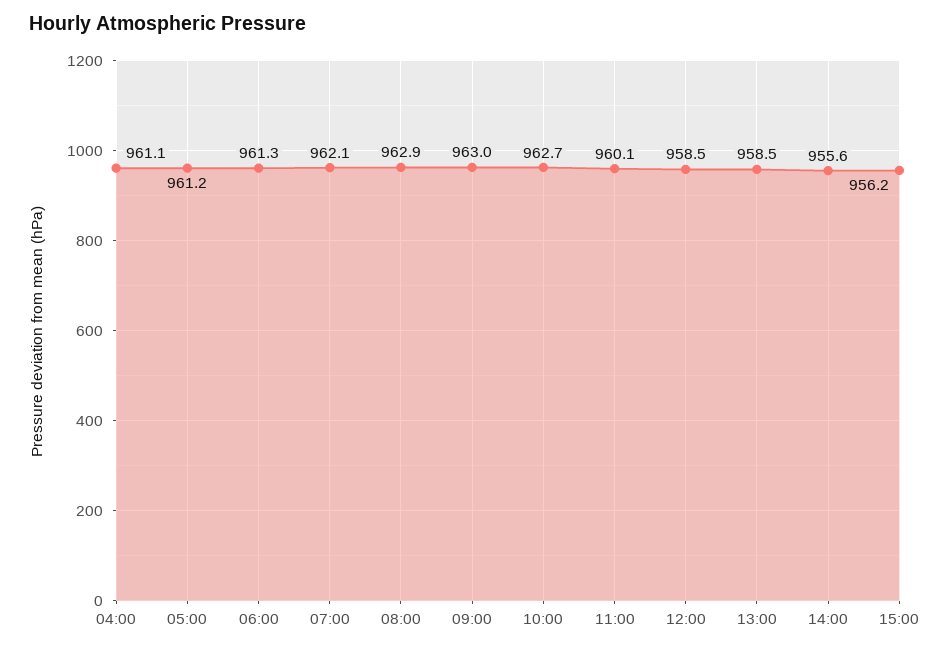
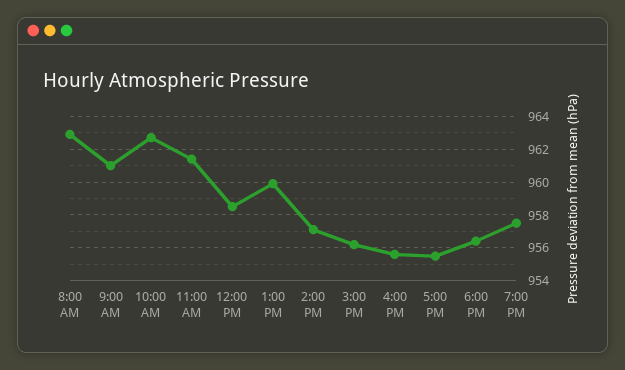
04:00: 961.1 -> none
05:00: 961.2 -> none
06:00: 961.3 -> none
07:00: 962.1 -> none
09:00: 963 -> 961
11:00: 960.1 -> 961.5
13:00: 958.5 -> 960
14:00: 955.6 -> 957
4:00 PM: none -> 955.5
5:00 PM: none -> 955.5
6:00 PM: none -> 956.5
7:00 PM: none -> 957.5

